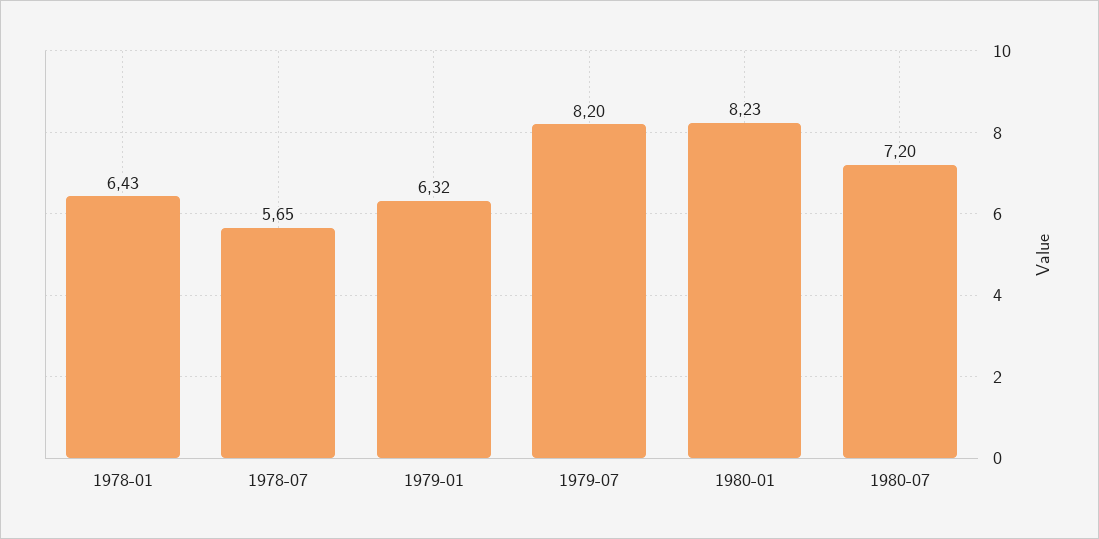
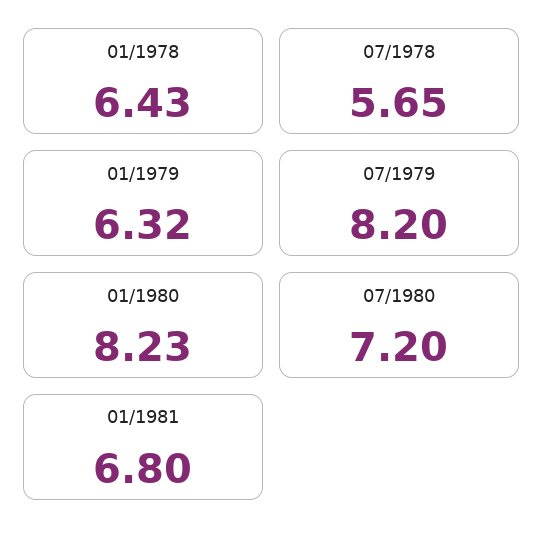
01/1981: none -> 6.8

